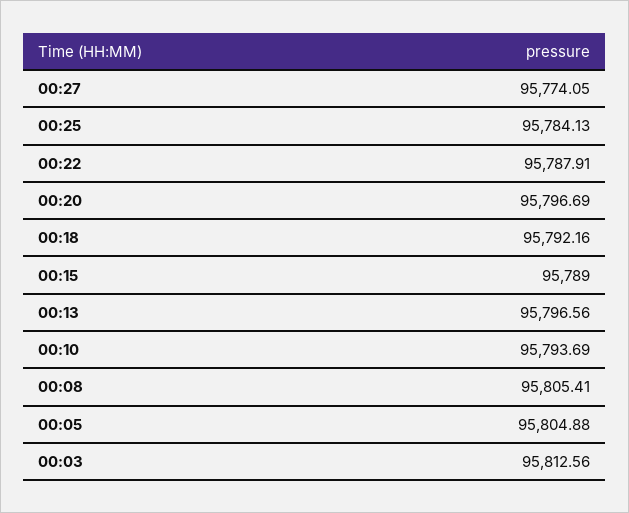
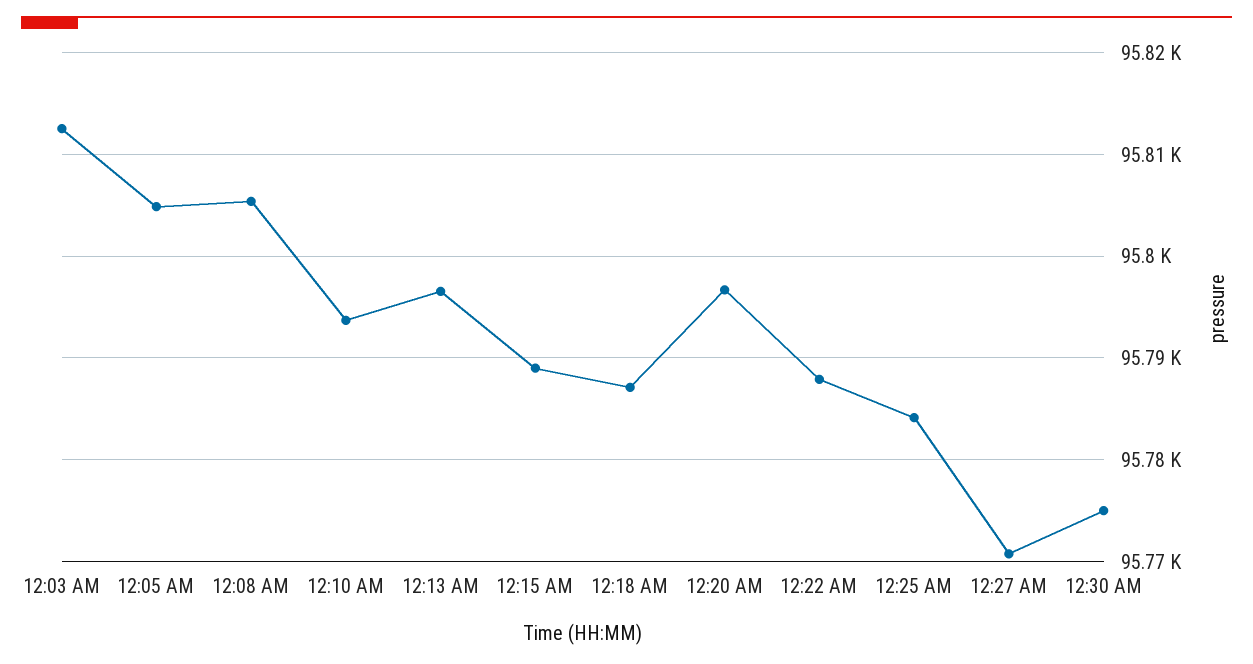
00:27: 95774.05 -> 95771
00:18: 95792.16 -> 95787
12:30 AM: none -> 95775

